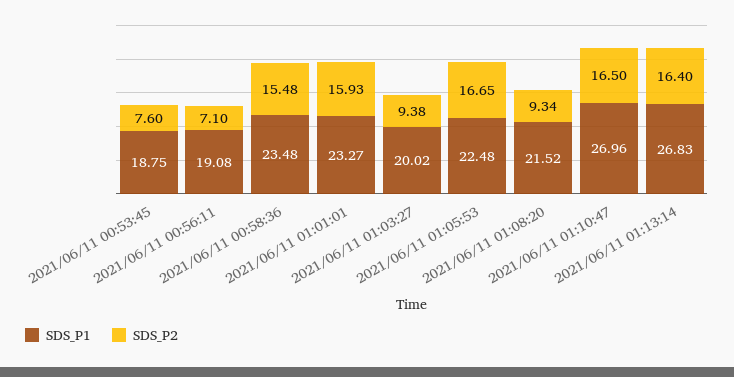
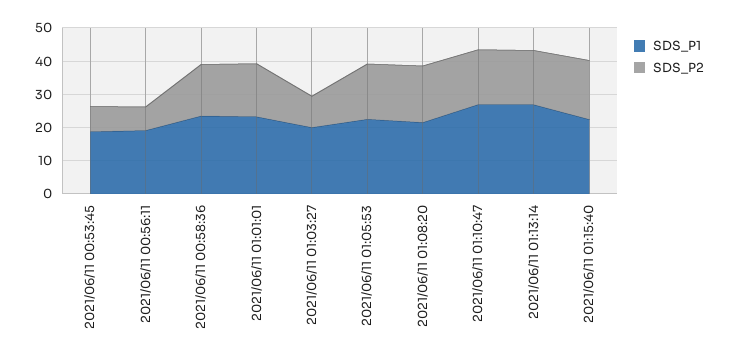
SDS_P2, 2021/06/11 01:08:20: 9.34 -> 17.5
SDS_P1, 2021/06/11 01:15:40: none -> 22.5
SDS_P2, 2021/06/11 01:15:40: none -> 17.5

